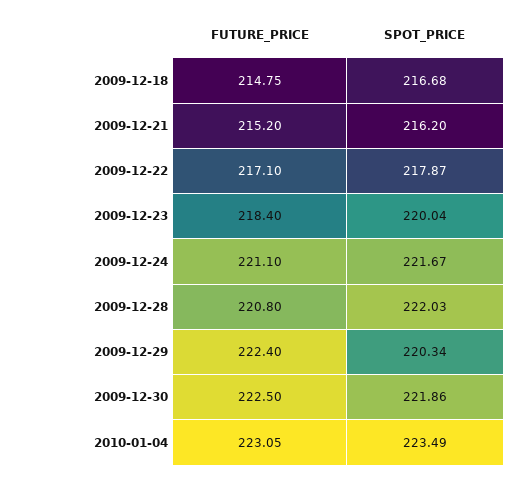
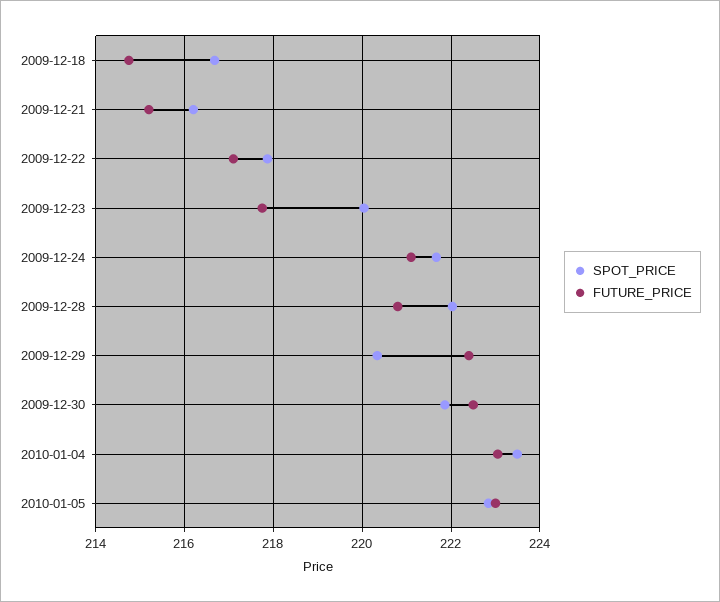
FUTURE_PRICE, 2009-12-23: 218.4 -> 217.8
SPOT_PRICE, 2010-01-05: none -> 222.8
FUTURE_PRICE, 2010-01-05: none -> 223

